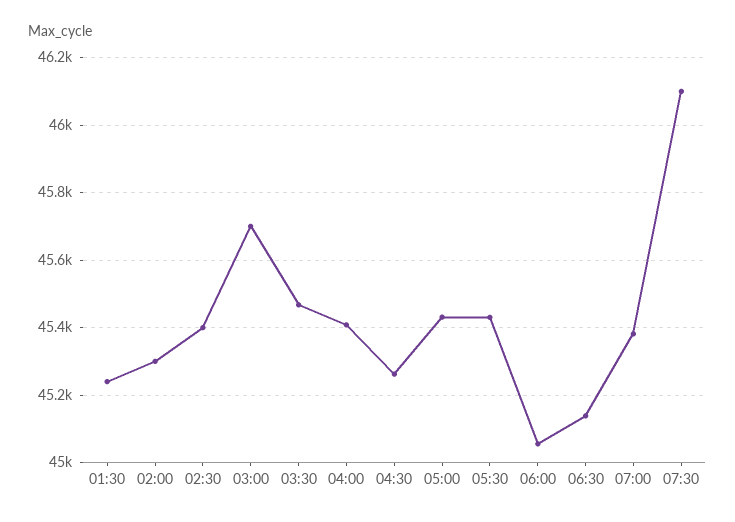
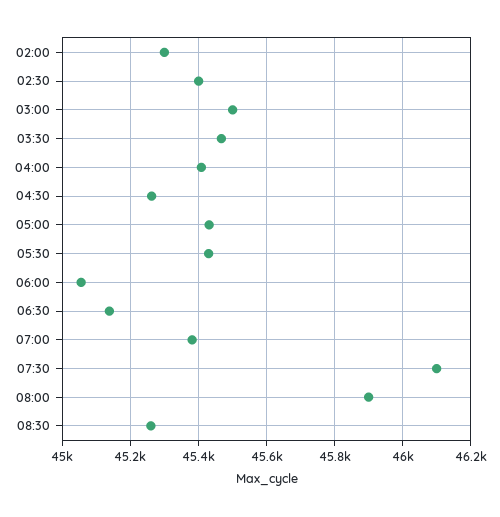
01:30: 45240 -> none
03:00: 45700 -> 45500
08:00: none -> 45900
08:30: none -> 45260

